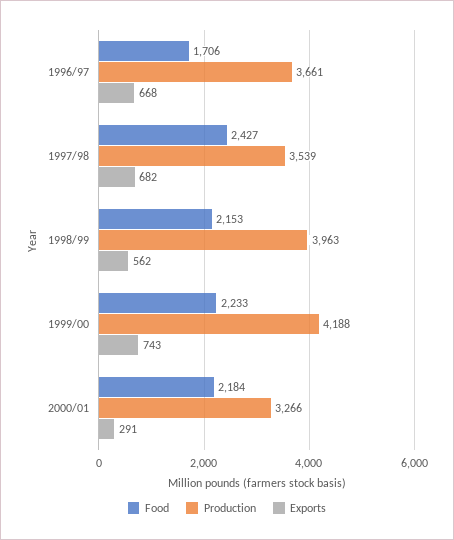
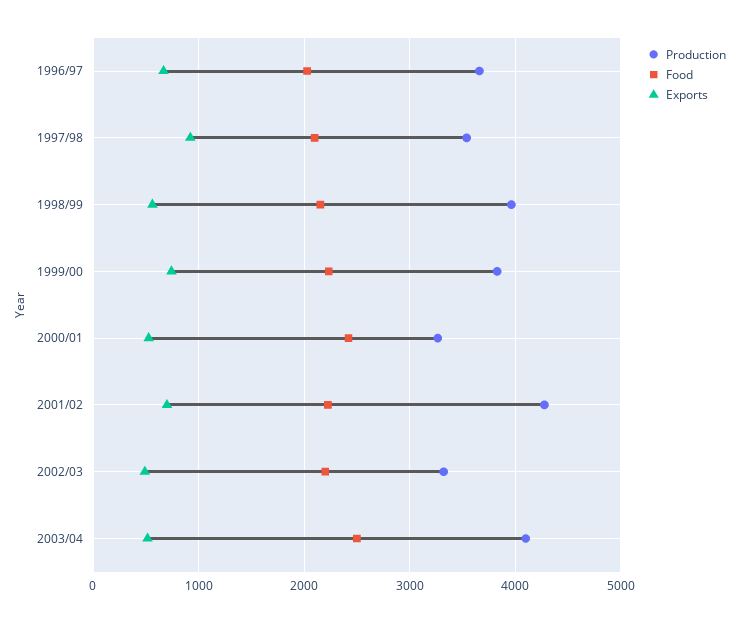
Food, 1996/97: 1706 -> 2000
Food, 1997/98: 2427 -> 2100
Exports, 1997/98: 682 -> 900
Production, 1999/00: 4188 -> 3800
Food, 2000/01: 2184 -> 2400
Exports, 2000/01: 291 -> 500
Production, 2001/02: none -> 4300
Food, 2001/02: none -> 2200
Exports, 2001/02: none -> 700
Production, 2002/03: none -> 3300
Food, 2002/03: none -> 2200
Exports, 2002/03: none -> 500
Production, 2003/04: none -> 4100
Food, 2003/04: none -> 2500
Exports, 2003/04: none -> 500

